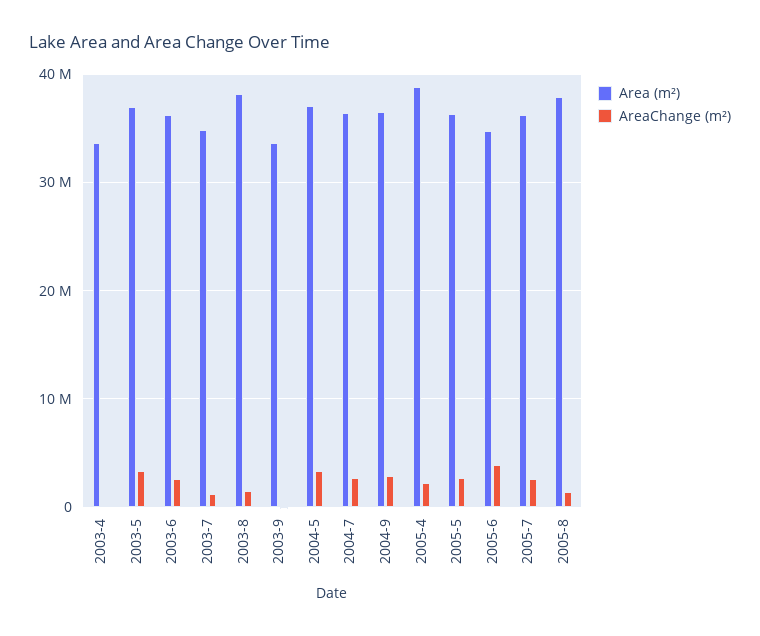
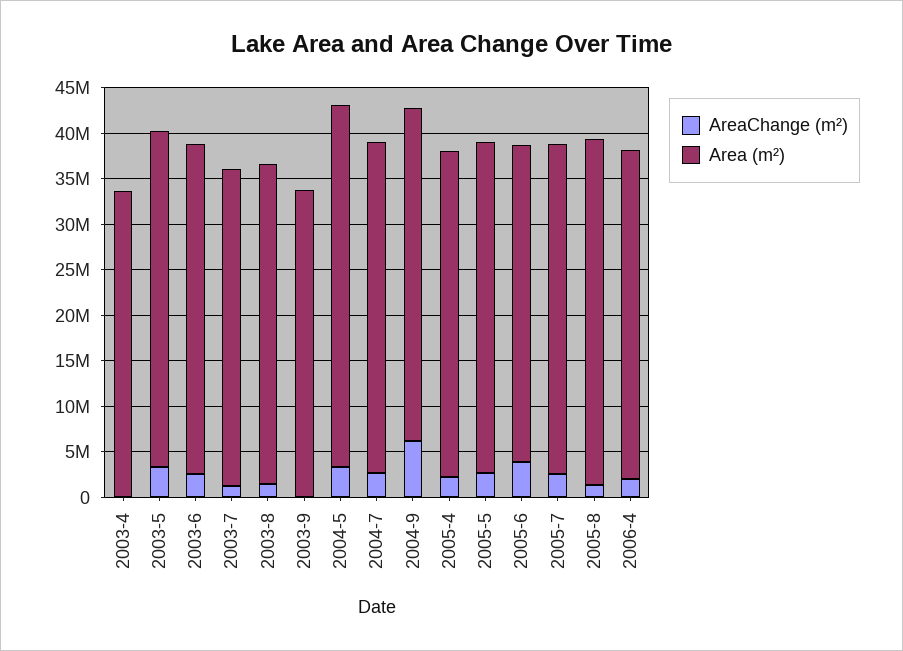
Area (m²), 2003-8: 38000000 -> 35000000
Area (m²), 2004-5: 37000000 -> 40000000
AreaChange (m²), 2004-9: 3000000 -> 6000000
Area (m²), 2005-4: 39000000 -> 36000000
AreaChange (m²), 2006-4: none -> 2000000
Area (m²), 2006-4: none -> 36000000

